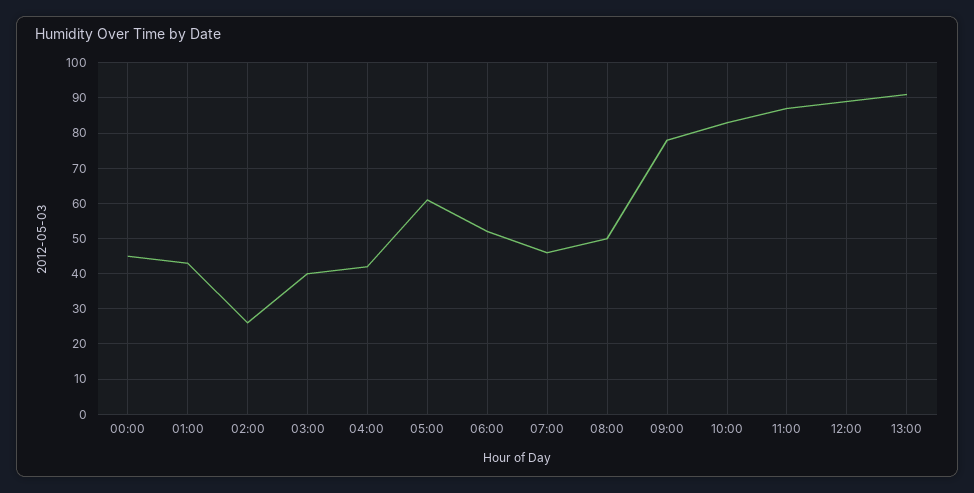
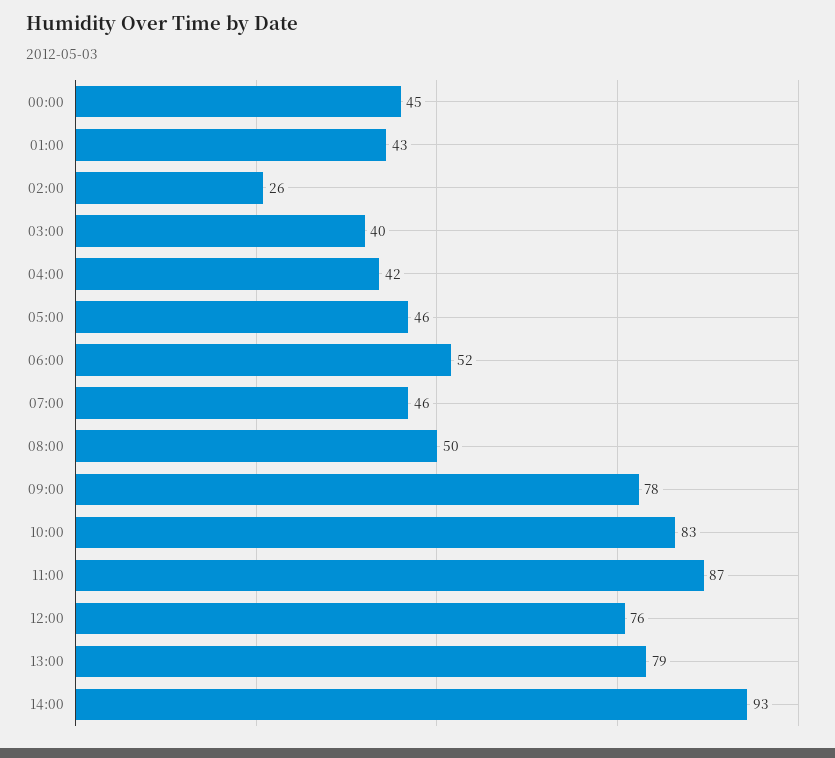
05:00: 60 -> 46
12:00: 90 -> 76
13:00: 90 -> 79
14:00: none -> 93

